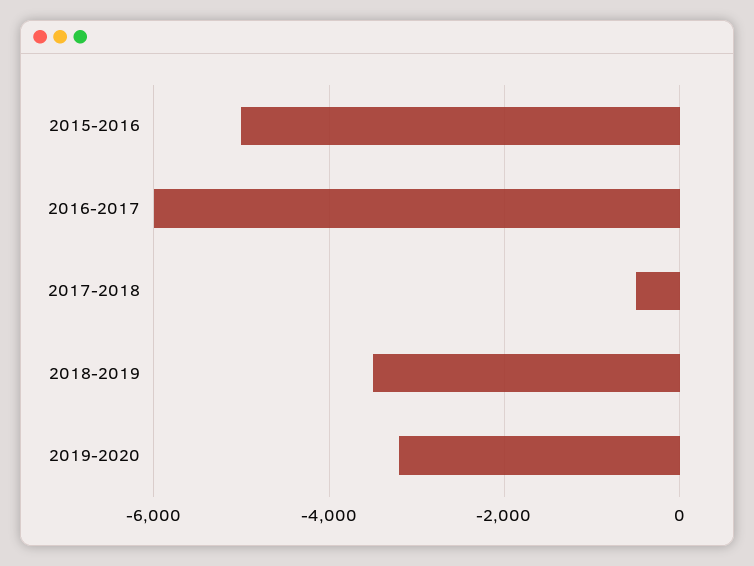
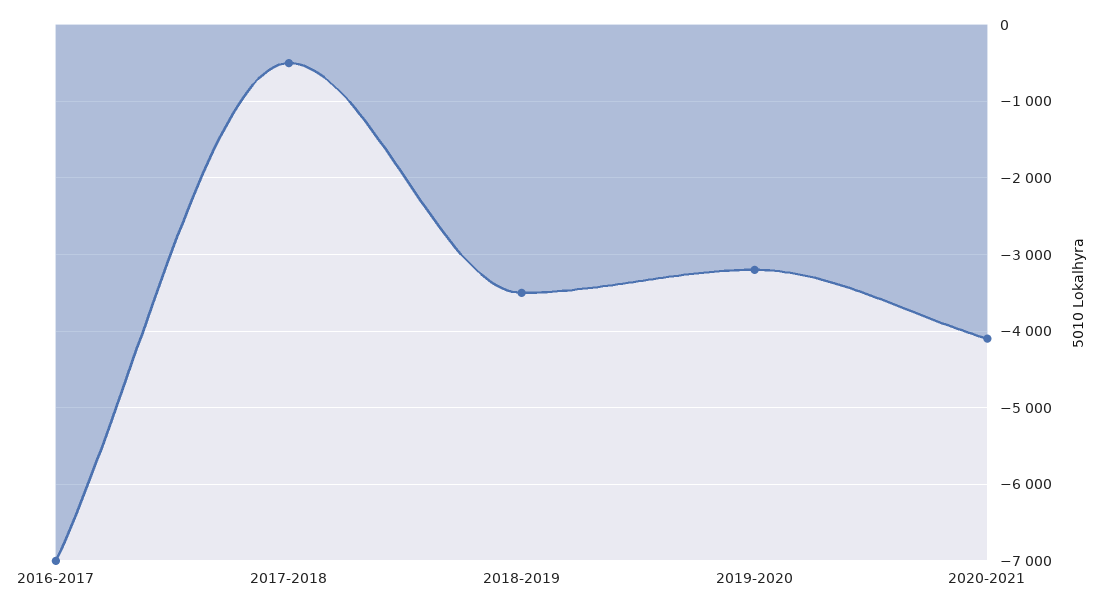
2015-2016: -5000 -> none
2016-2017: -6000 -> -7000
2020-2021: none -> -4100

